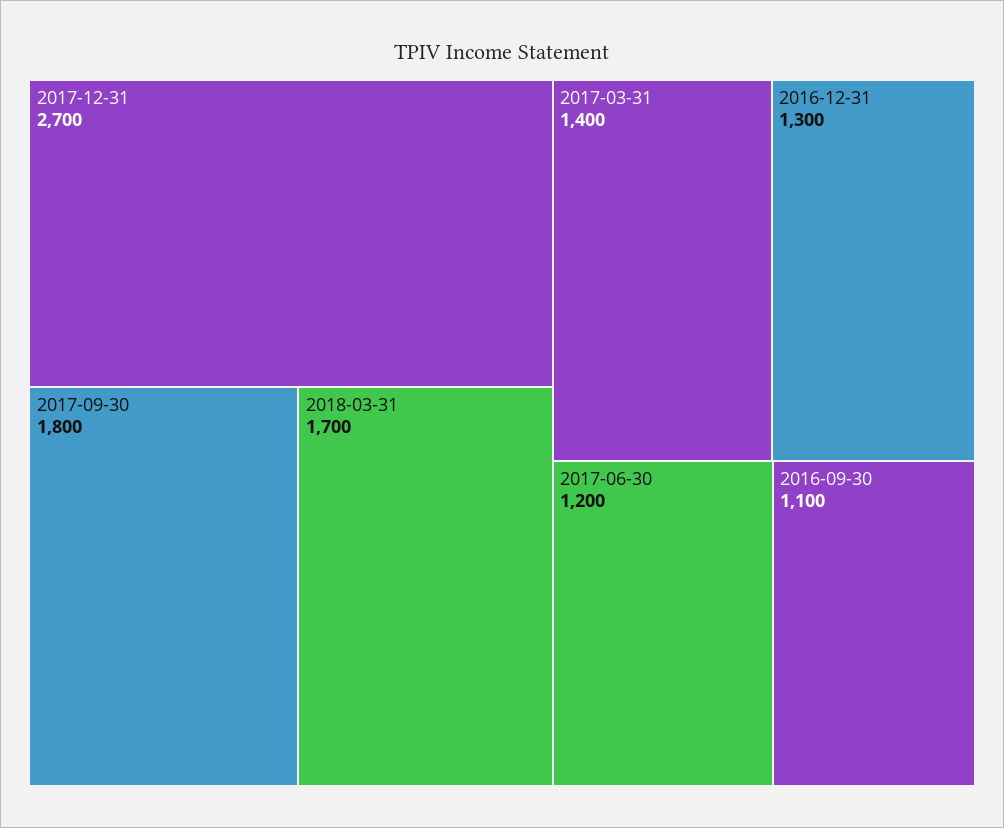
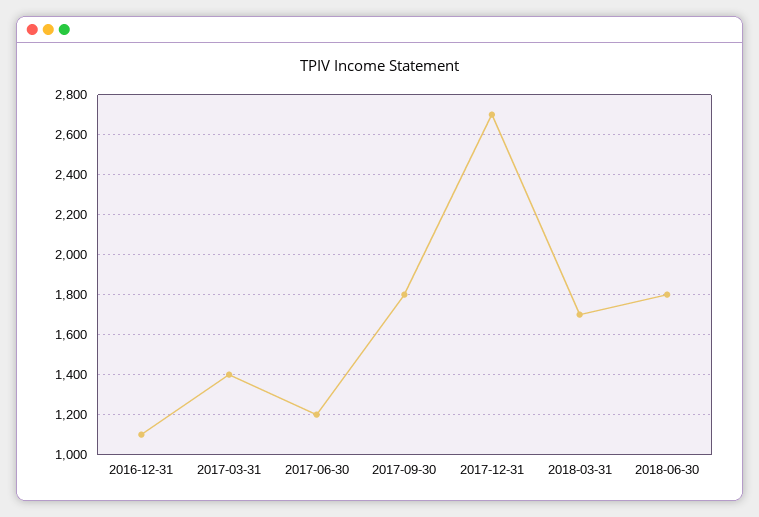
2016-12-31: 1300 -> 1100
2016-09-30: 1100 -> none
2018-06-30: none -> 1800

